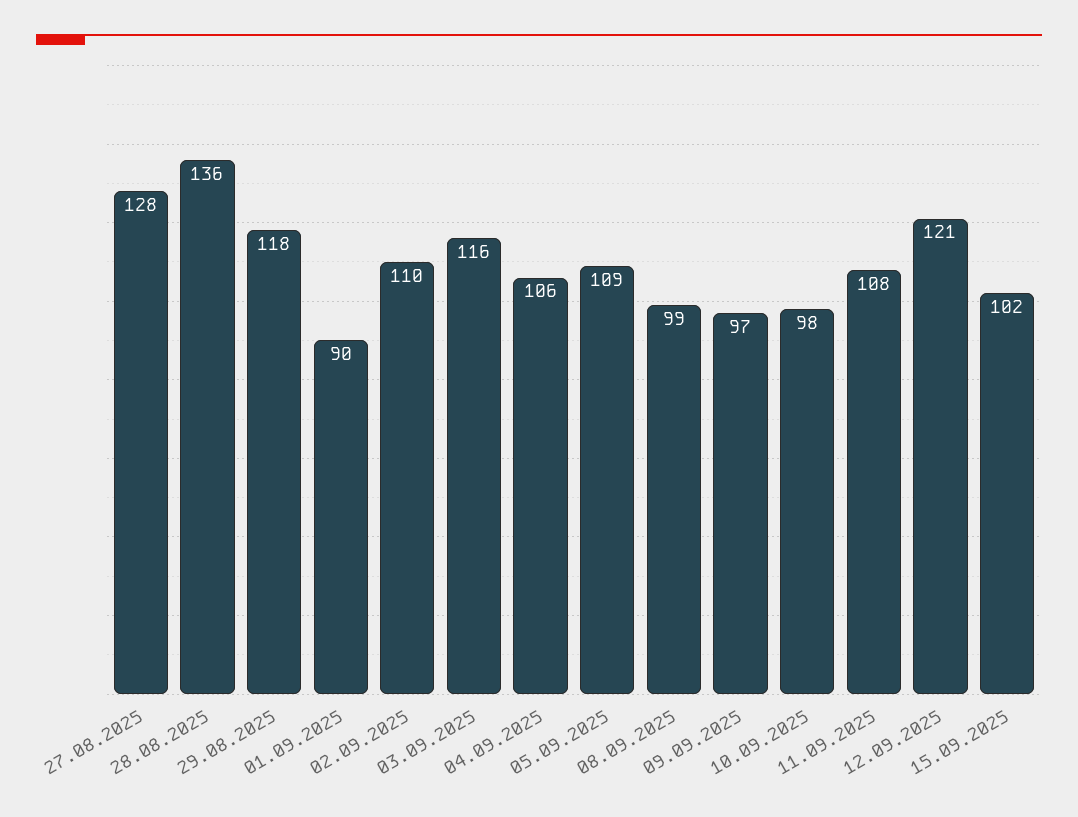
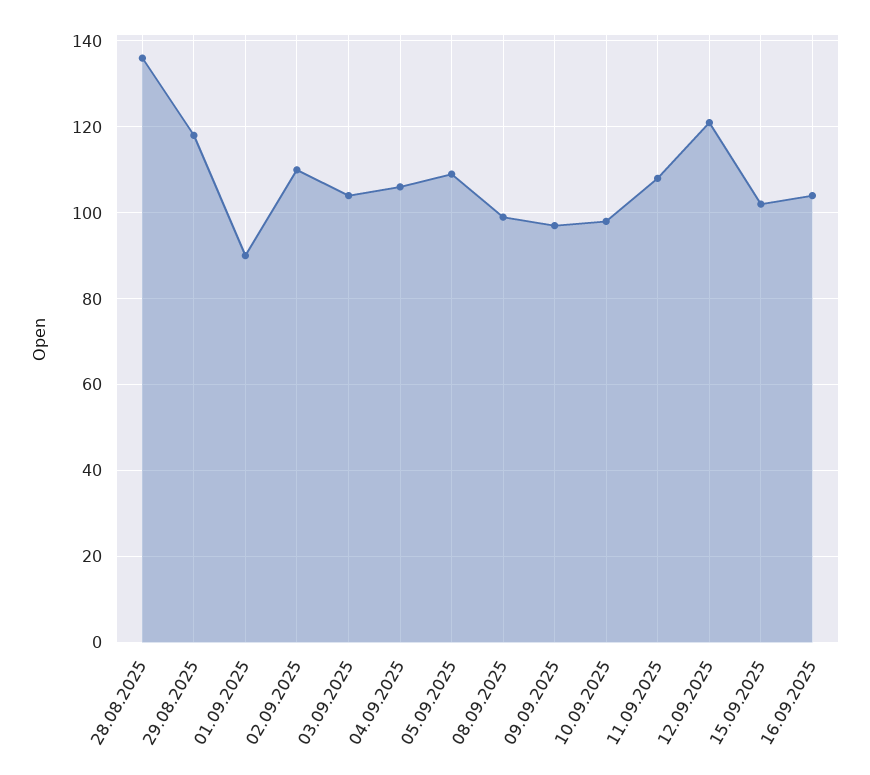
27.08.2025: 128 -> none
03.09.2025: 116 -> 105
16.09.2025: none -> 105

